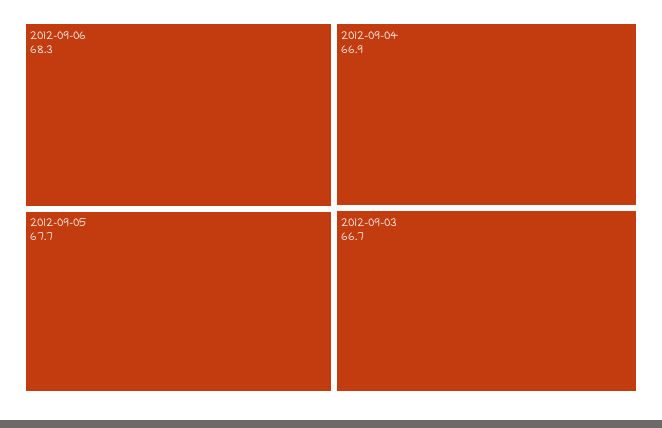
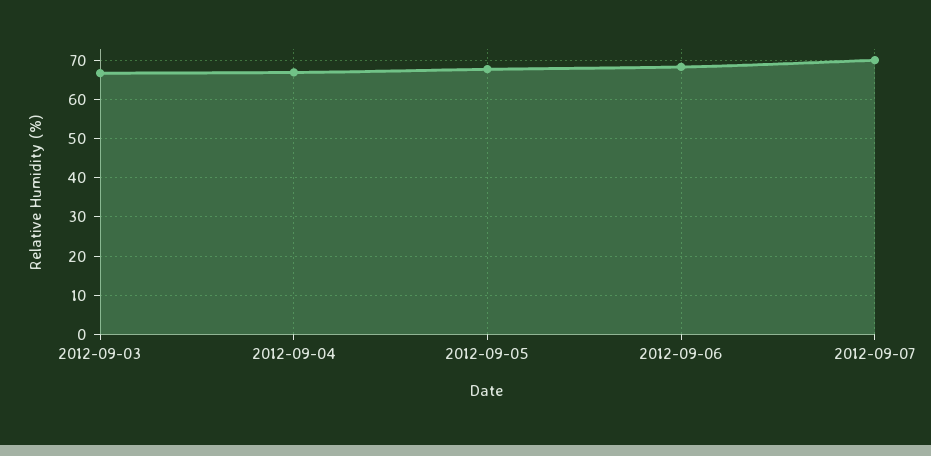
2012-09-07: none -> 70

